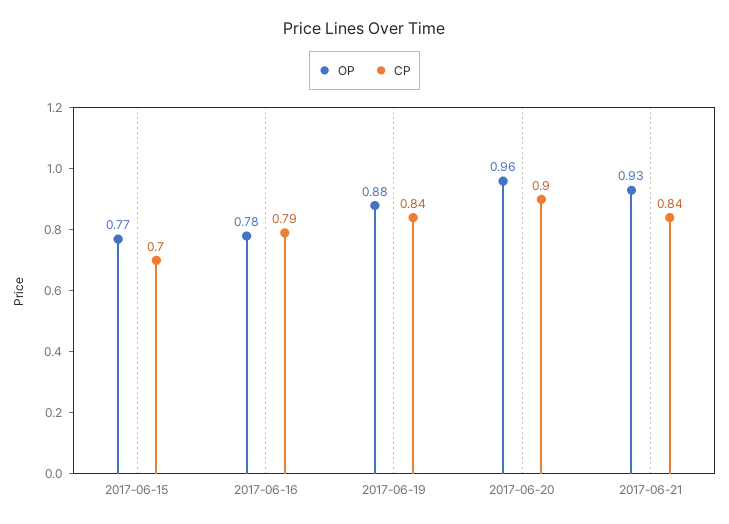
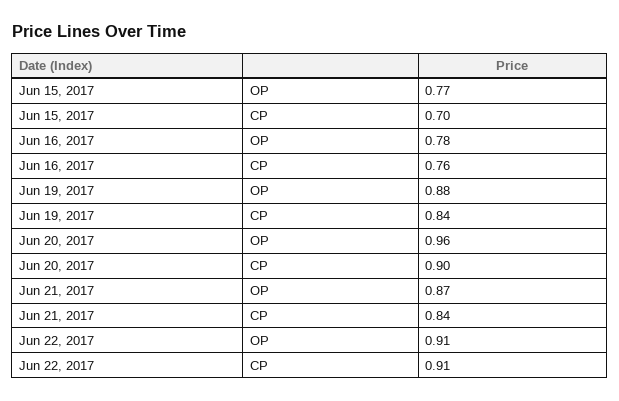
CP, 2017-06-16: 0.79 -> 0.76
OP, 2017-06-21: 0.93 -> 0.87
OP, Jun 22, 2017: none -> 0.91
CP, Jun 22, 2017: none -> 0.91

